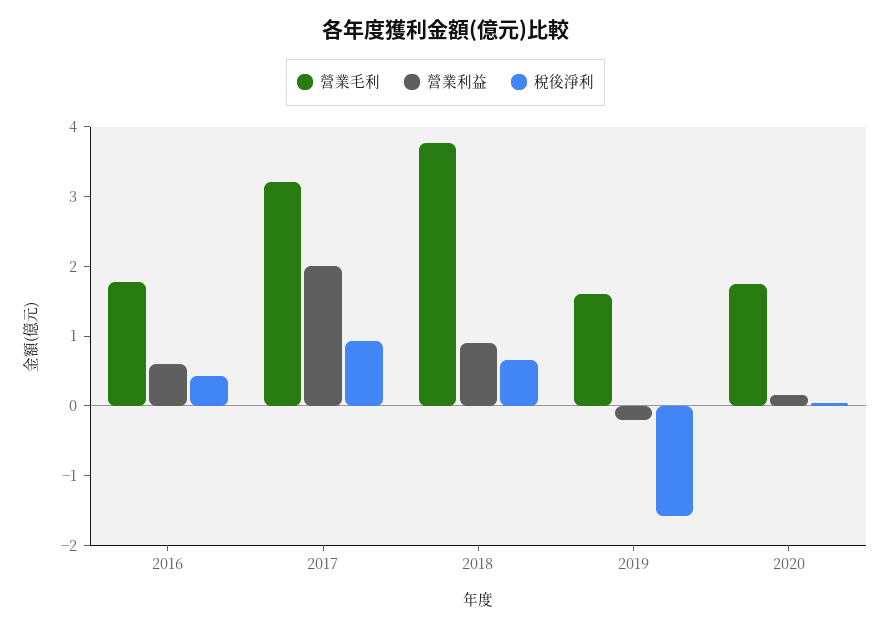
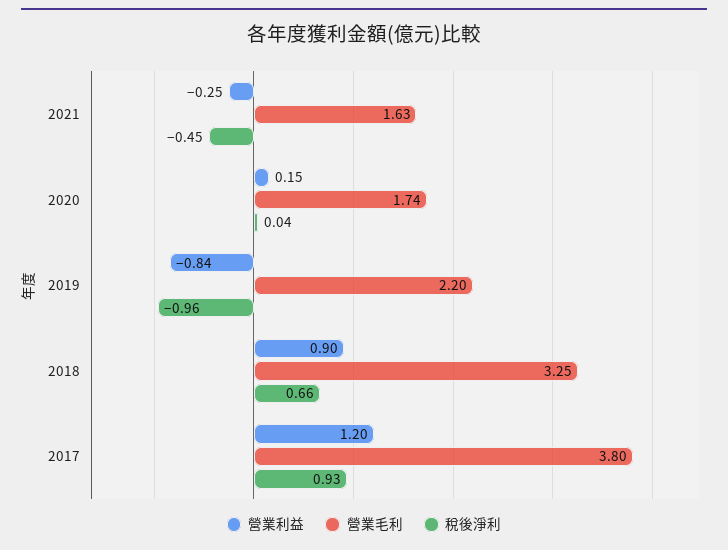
營業毛利, 2016: 1.8 -> none
營業利益, 2016: 0.6 -> none
稅後淨利, 2016: 0.4 -> none
營業毛利, 2017: 3.2 -> 3.8
營業利益, 2017: 2 -> 1.2
營業毛利, 2018: 3.8 -> 3.25
營業毛利, 2019: 1.6 -> 2.2
營業利益, 2019: -0.2 -> -0.84
稅後淨利, 2019: -1.6 -> -0.96
營業利益, 2021: none -> -0.25
營業毛利, 2021: none -> 1.63
稅後淨利, 2021: none -> -0.45

